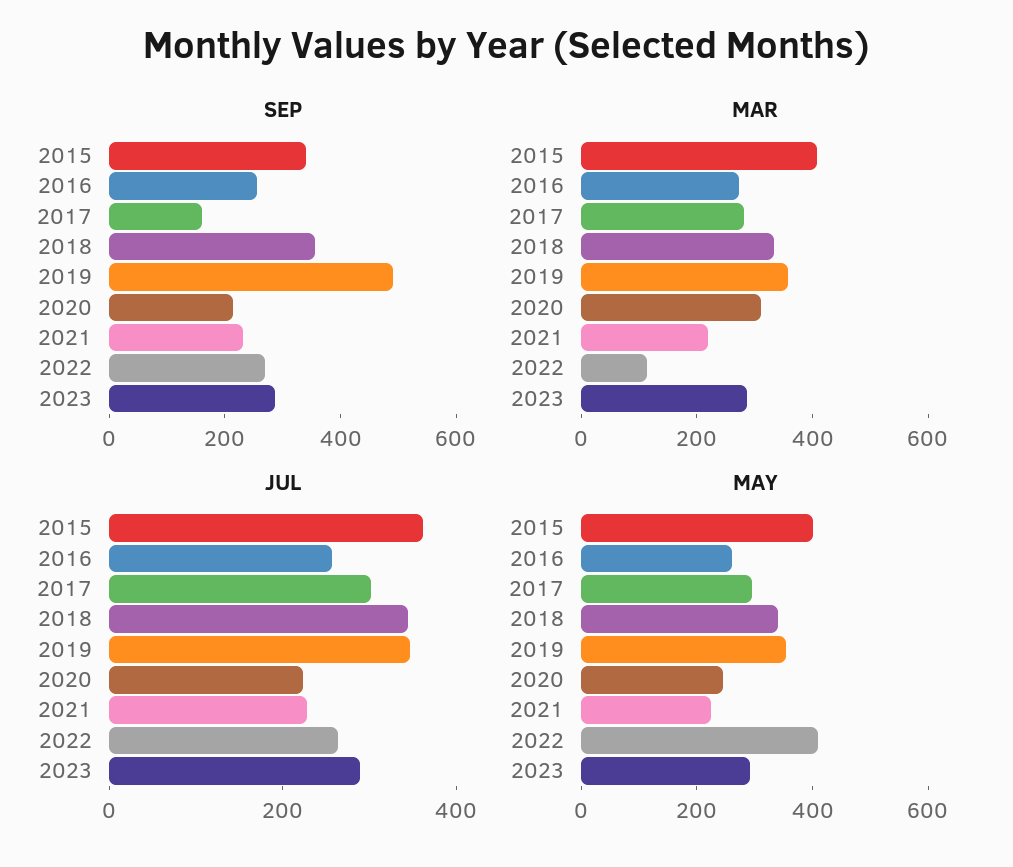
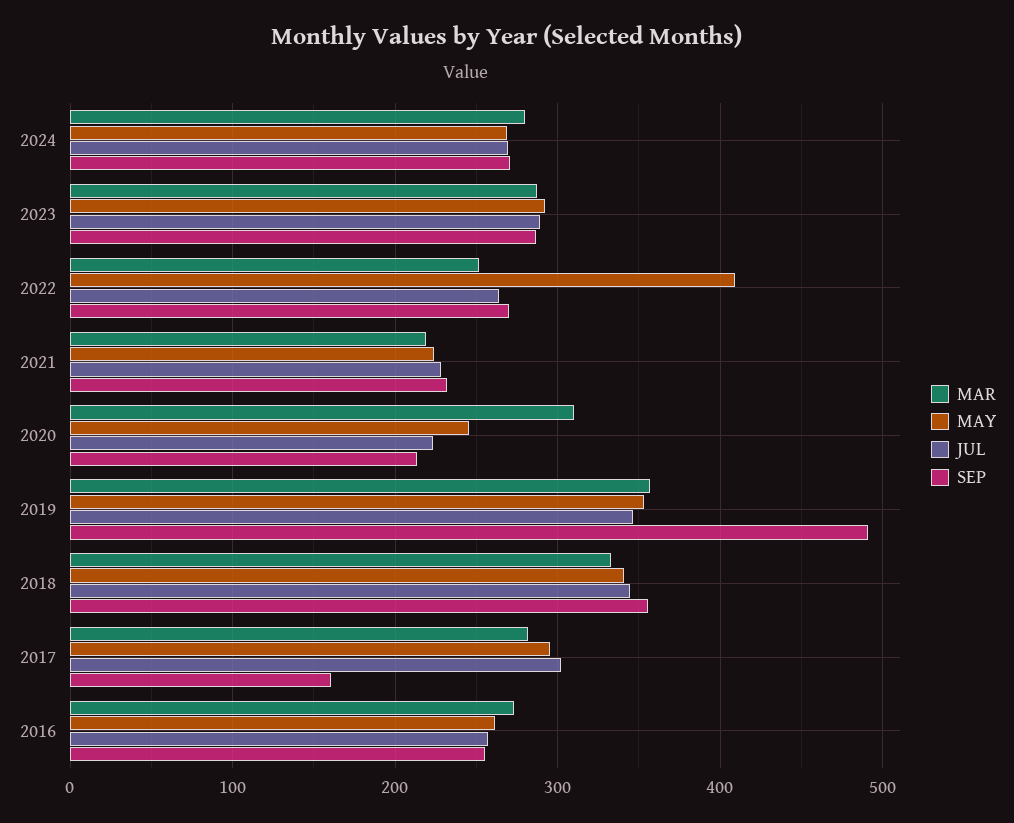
SEP, 2015: 350 -> none
MAR, 2015: 400 -> none
MAR, 2022: 100 -> 250
JUL, 2015: 350 -> none
MAY, 2015: 400 -> none
MAR, 2024: none -> 280
MAY, 2024: none -> 270
JUL, 2024: none -> 270
SEP, 2024: none -> 270

